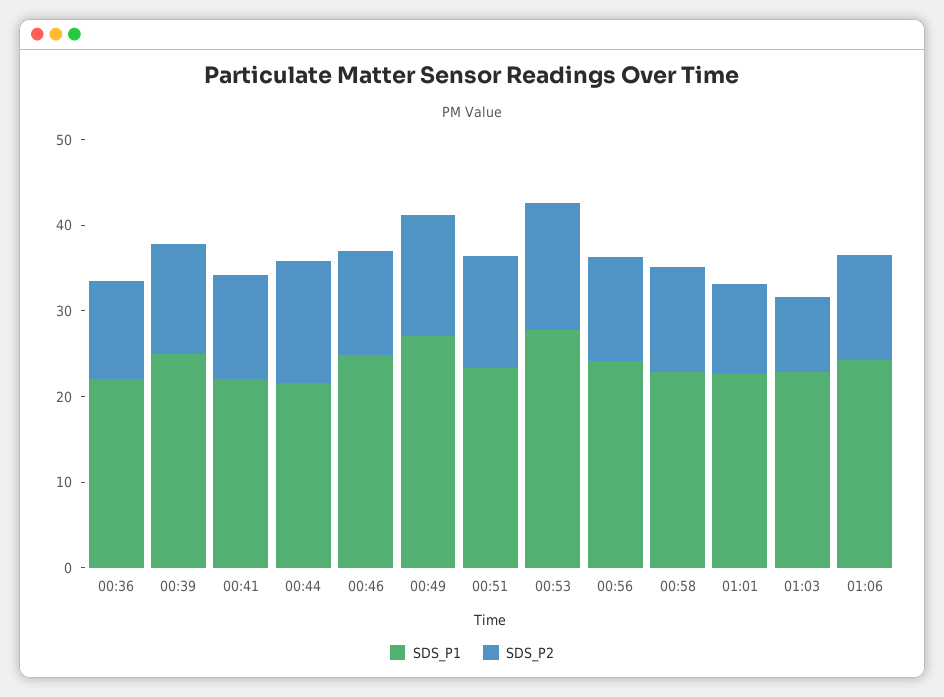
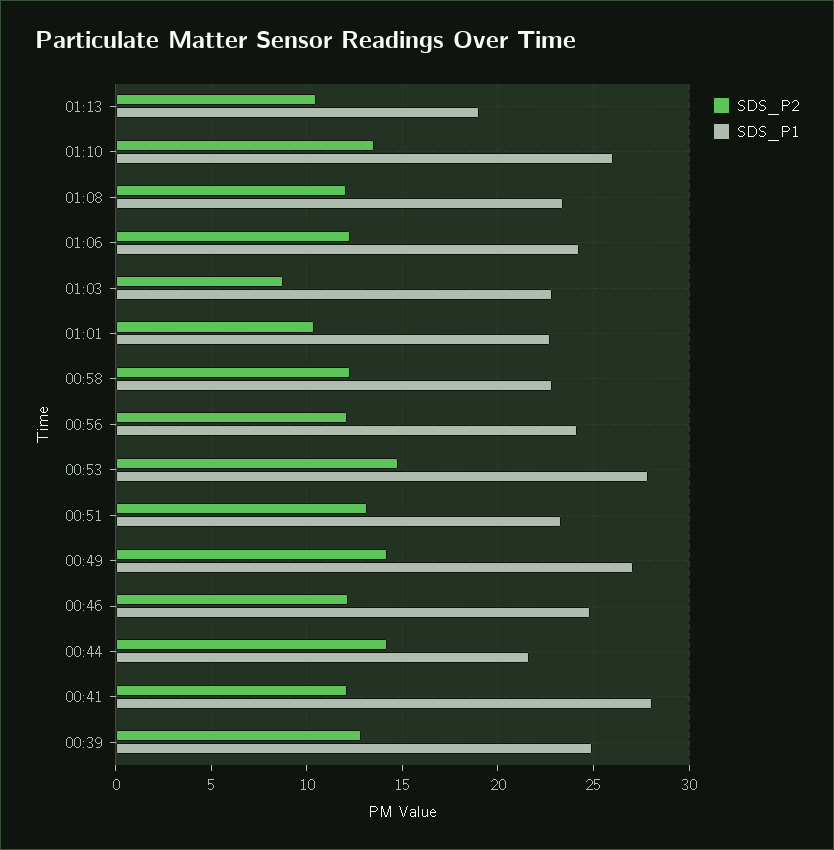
SDS_P1, 00:36: 22 -> none
SDS_P2, 00:36: 12 -> none
SDS_P1, 00:41: 22 -> 28
SDS_P2, 01:13: none -> 10.5
SDS_P1, 01:13: none -> 19
SDS_P2, 01:10: none -> 13.5
SDS_P1, 01:10: none -> 26
SDS_P2, 01:08: none -> 12
SDS_P1, 01:08: none -> 23.5

